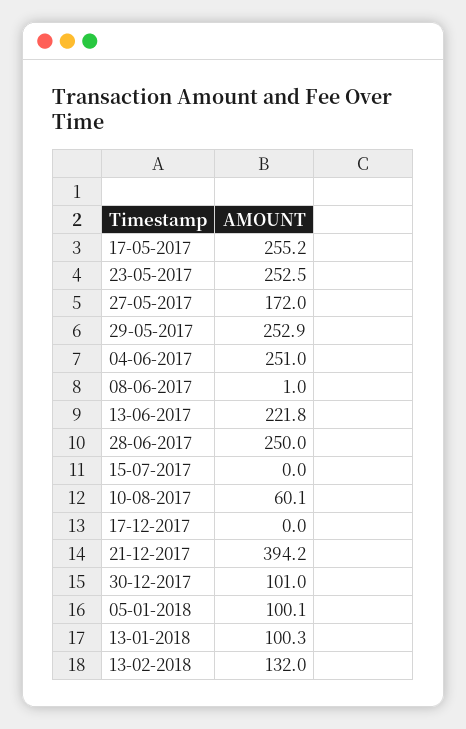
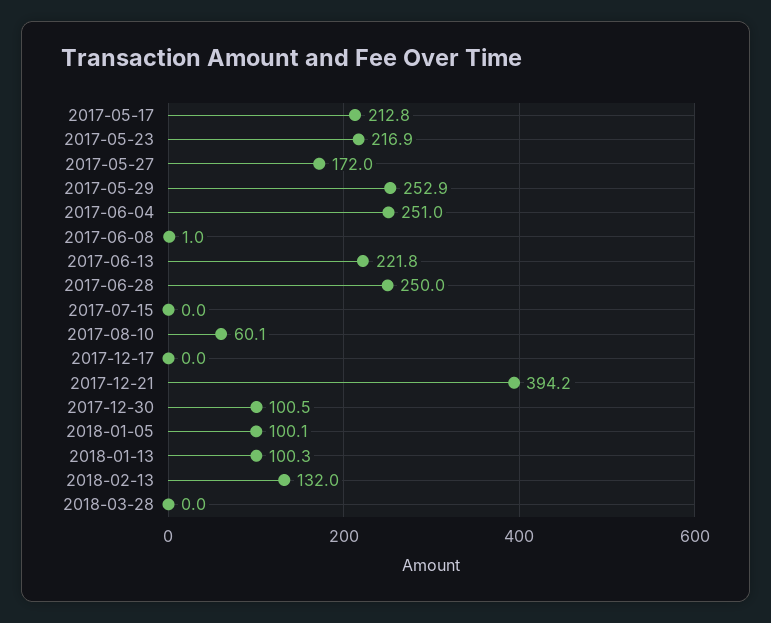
17-05-2017: 255.2 -> 212.8
23-05-2017: 252.5 -> 216.9
30-12-2017: 101 -> 100.5
2018-03-28: none -> 0

